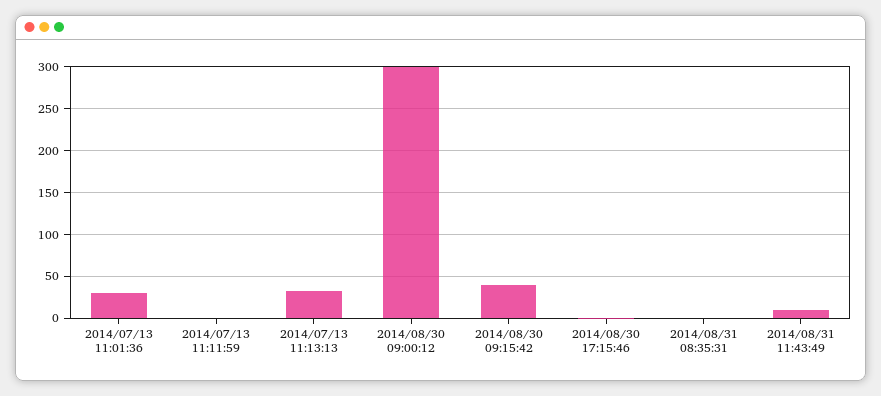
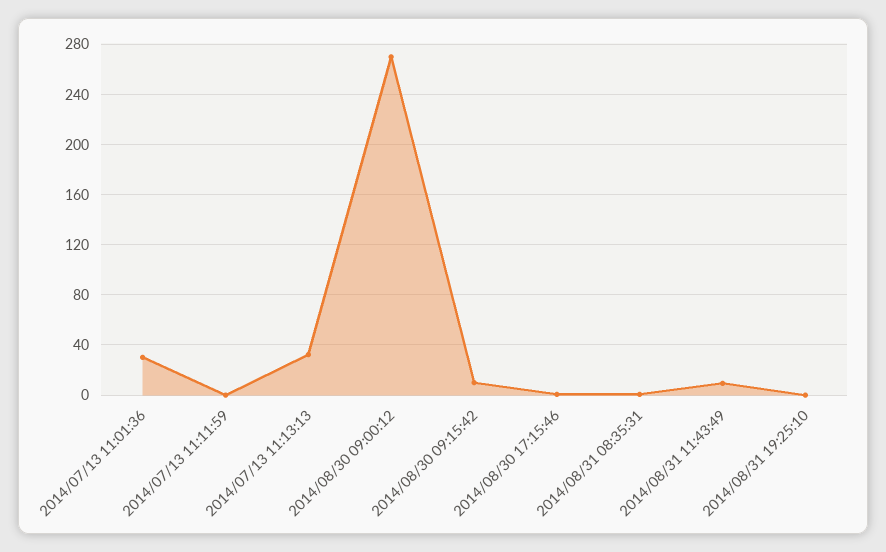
2014/08/30 09:00:12: 300 -> 270
2014/08/30 09:15:42: 40 -> 10
2014/08/31 19:25:10: none -> 0

